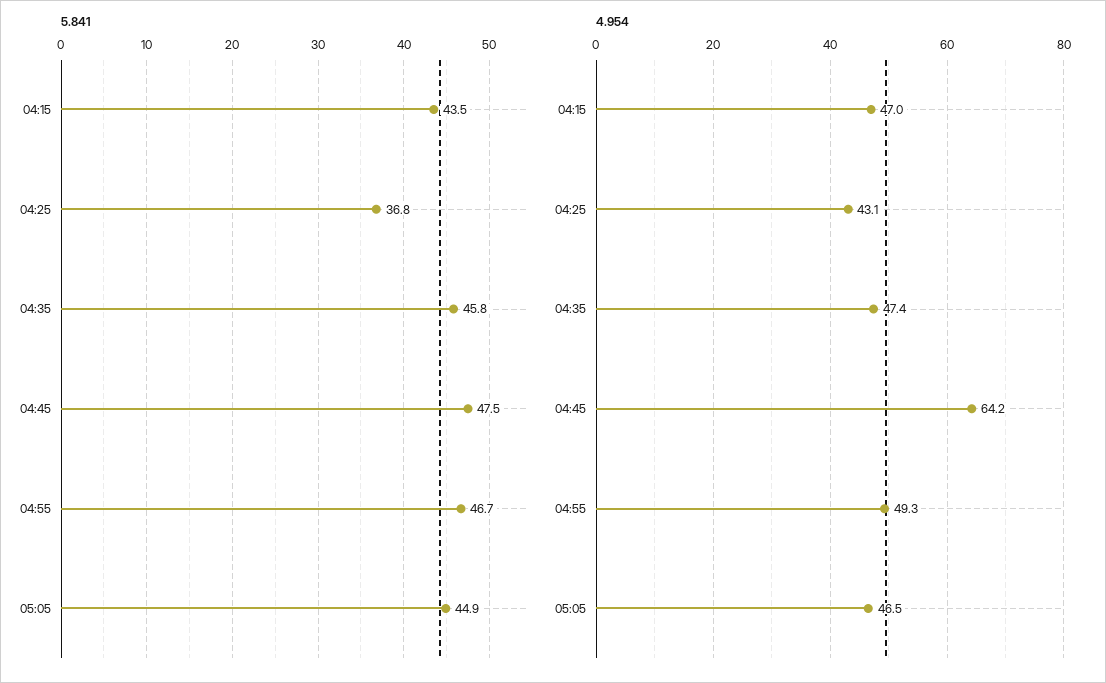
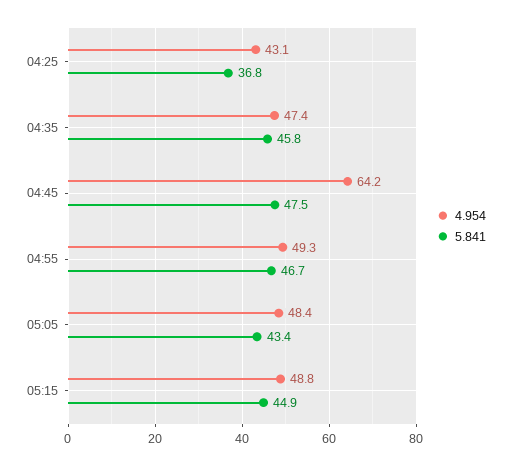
5.841, 04:15: 43.5 -> none
5.841, 05:05: 44.9 -> 43.4
4.954, 04:15: 47 -> none
4.954, 05:05: 46.5 -> 48.4
4.954, 05:15: none -> 48.8
5.841, 05:15: none -> 44.9

